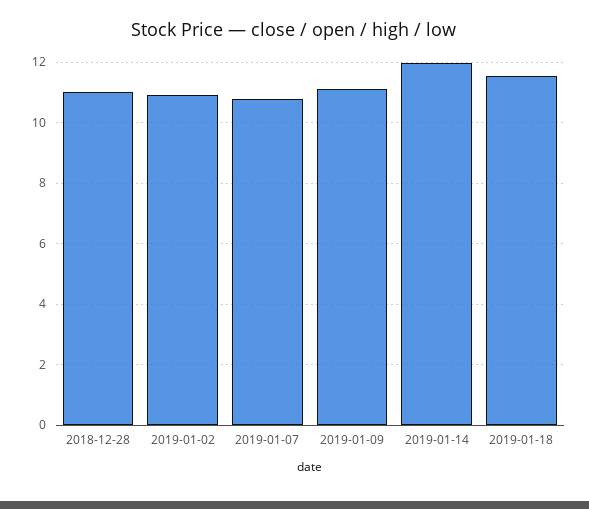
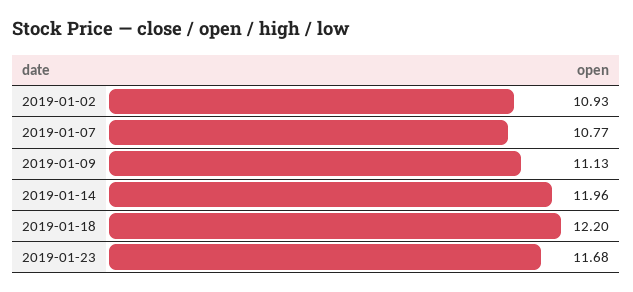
2018-12-28: 11 -> none
2019-01-18: 11.6 -> 12.2
2019-01-23: none -> 11.68

